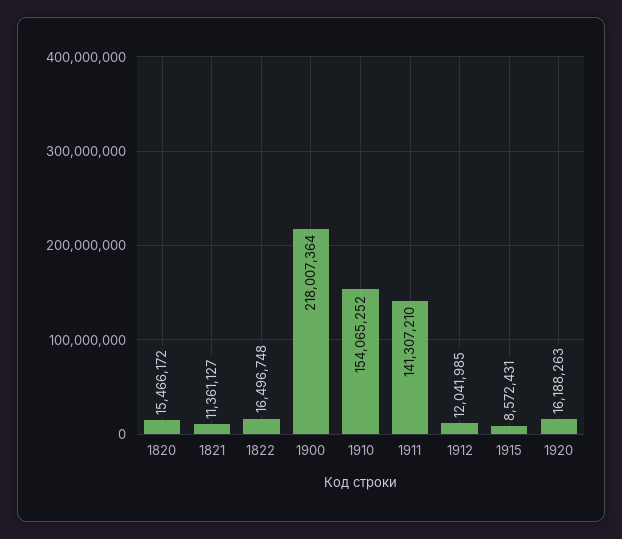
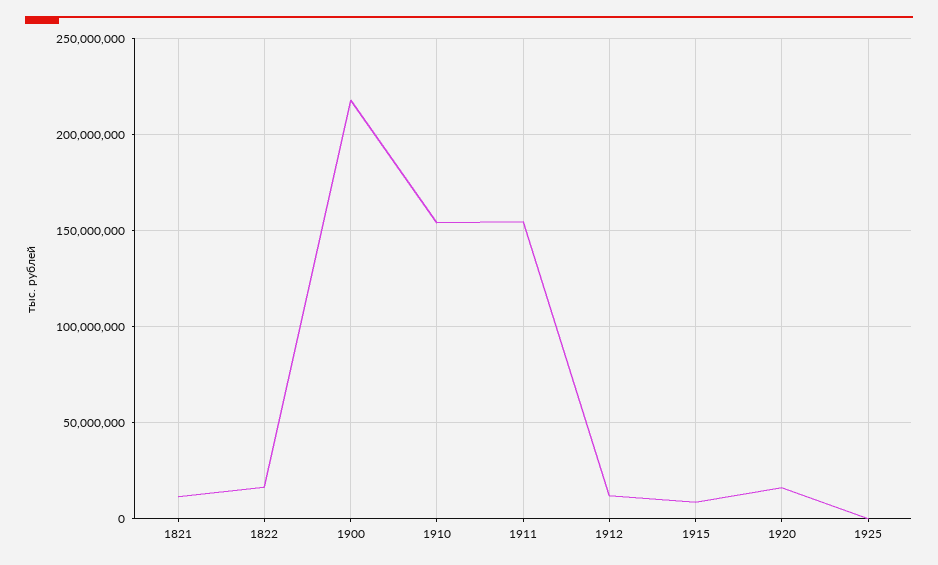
1820: 15466172 -> none
1911: 141307210 -> 155000000
1925: none -> 0

